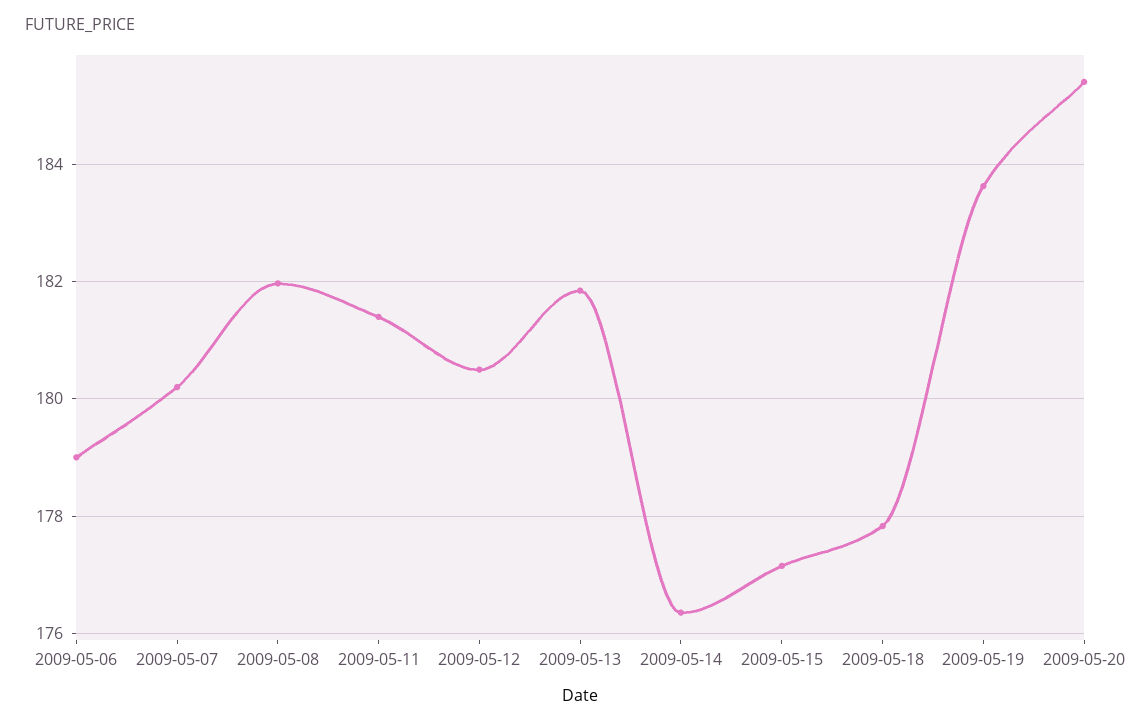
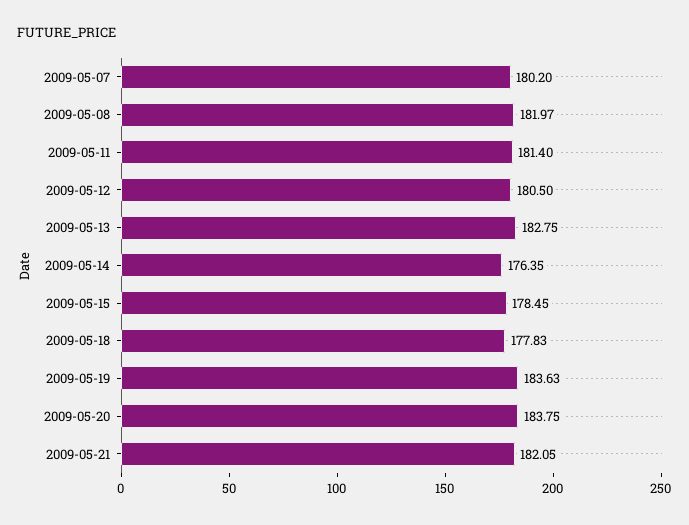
2009-05-06: 179 -> none
2009-05-13: 181.8 -> 182.75
2009-05-15: 177.2 -> 178.45
2009-05-20: 185.4 -> 183.75
2009-05-21: none -> 182.05

